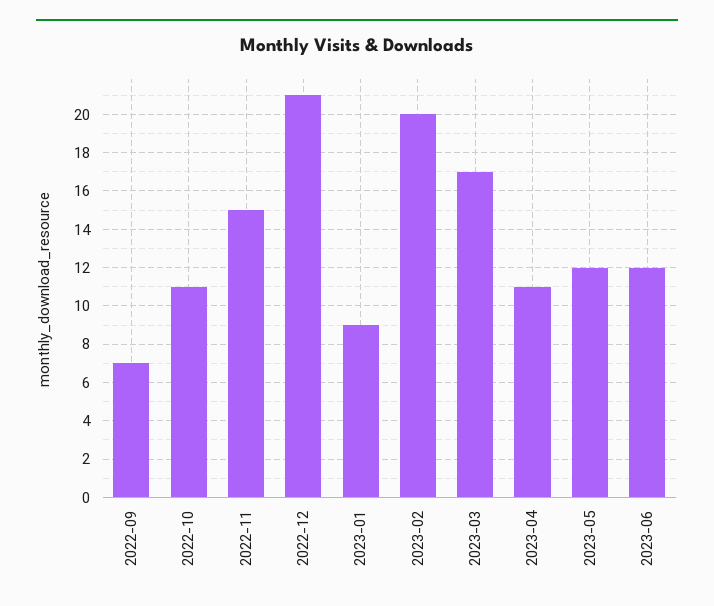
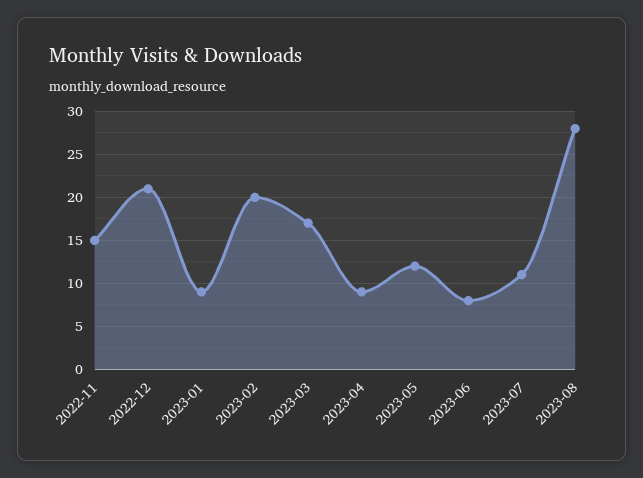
2022-09: 7 -> none
2022-10: 11 -> none
2023-04: 11 -> 9
2023-06: 12 -> 8
2023-07: none -> 11
2023-08: none -> 28

